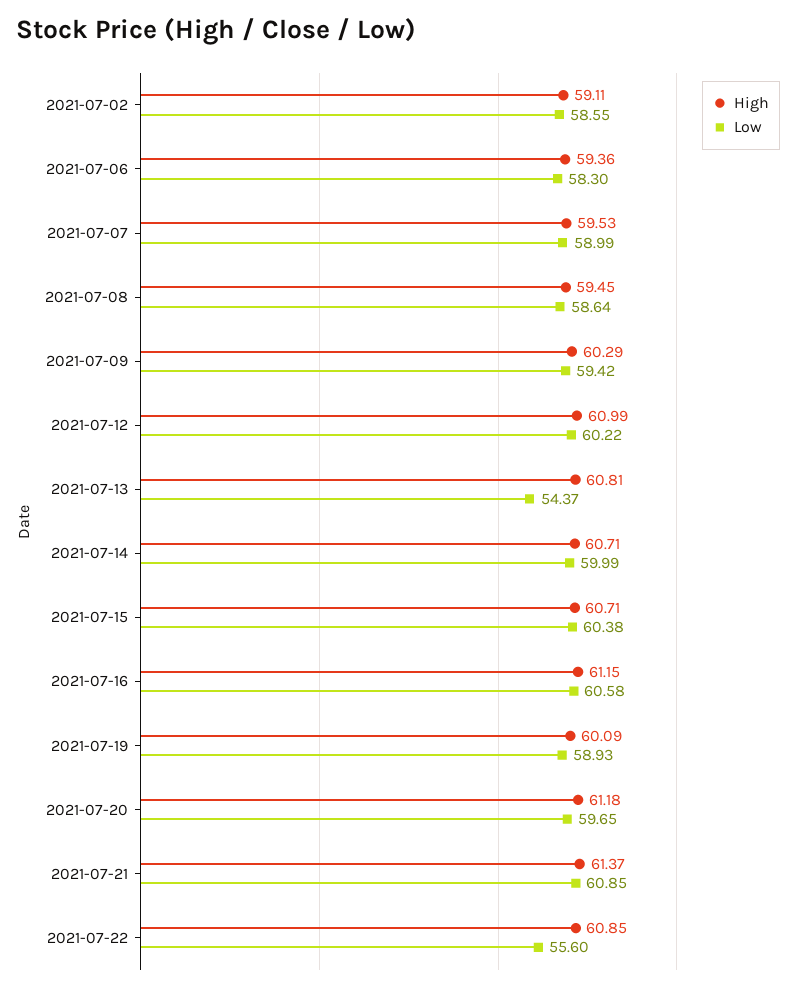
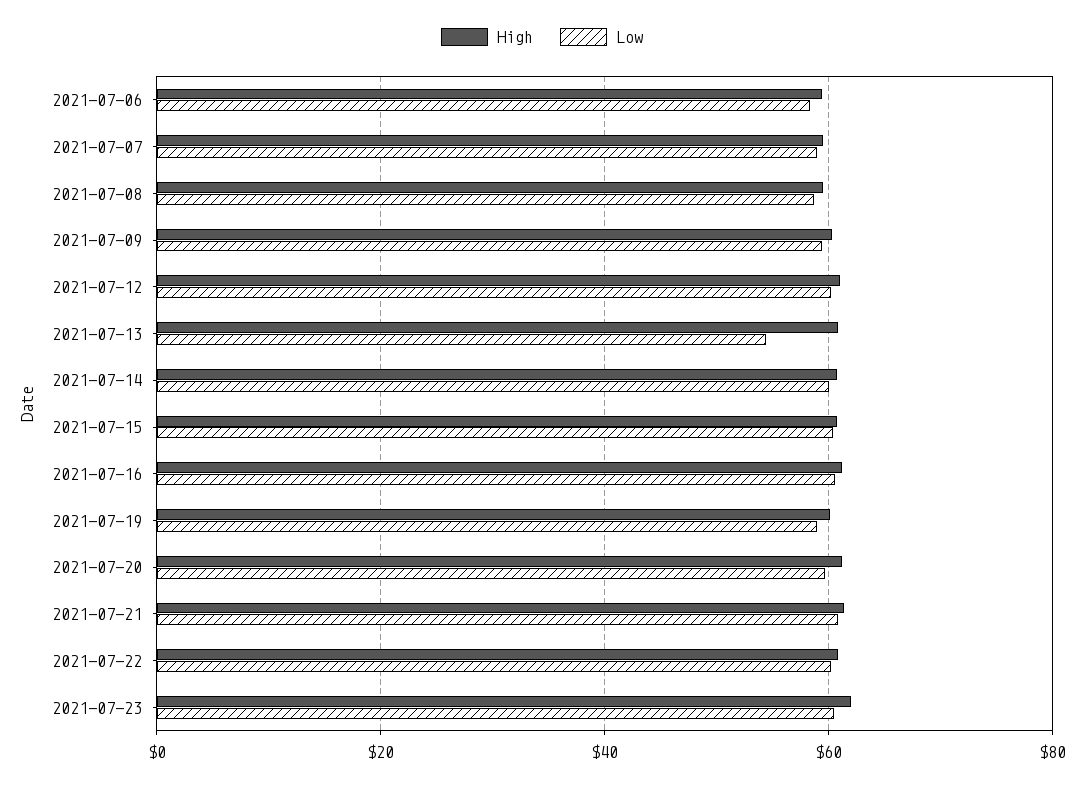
High, 2021-07-02: 59.11 -> none
Low, 2021-07-02: 58.55 -> none
Low, 2021-07-22: 55.6 -> 60
High, 2021-07-23: none -> 62
Low, 2021-07-23: none -> 60

